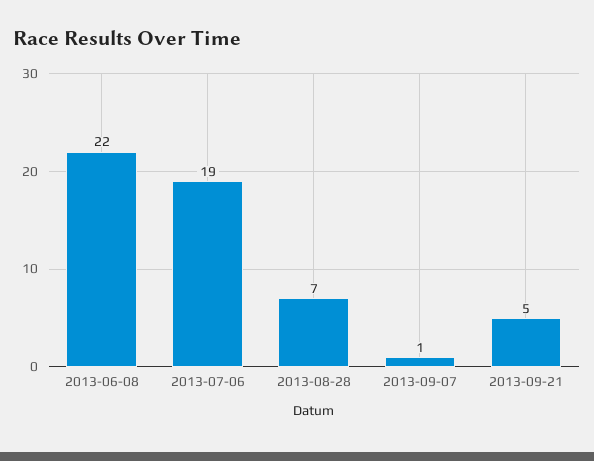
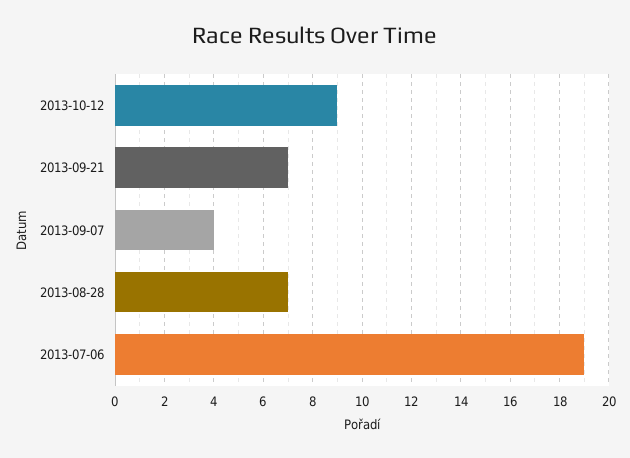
2013-06-08: 22 -> none
2013-09-07: 1 -> 4
2013-09-21: 5 -> 7
2013-10-12: none -> 9

